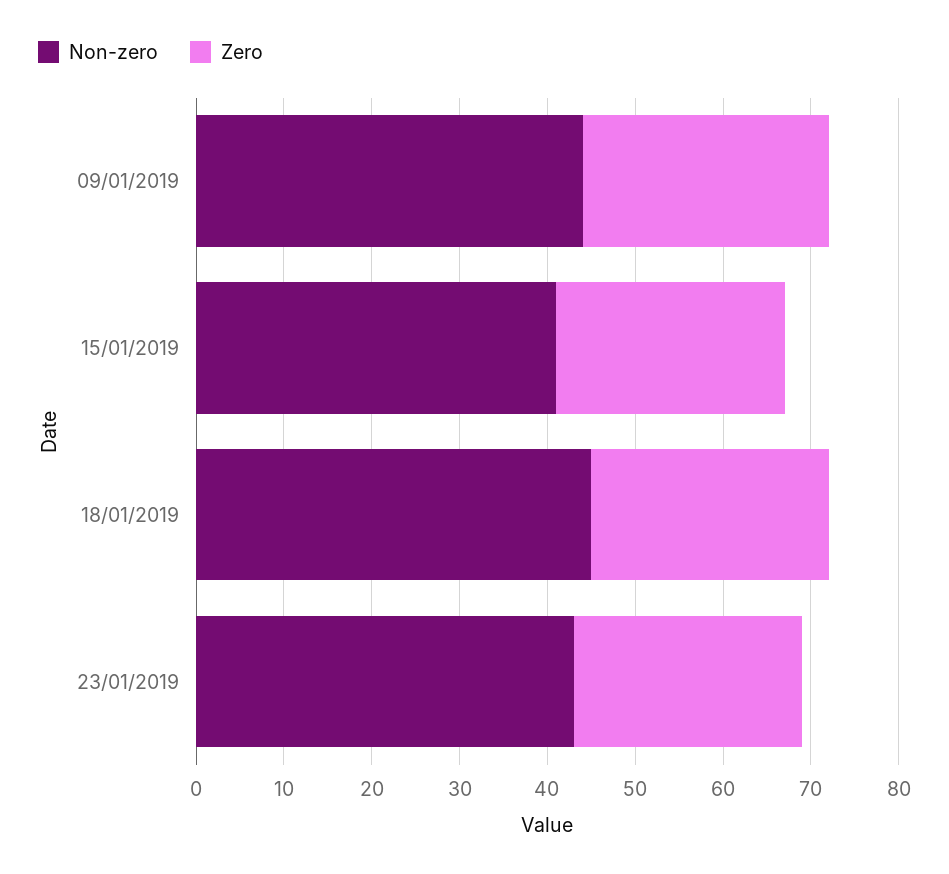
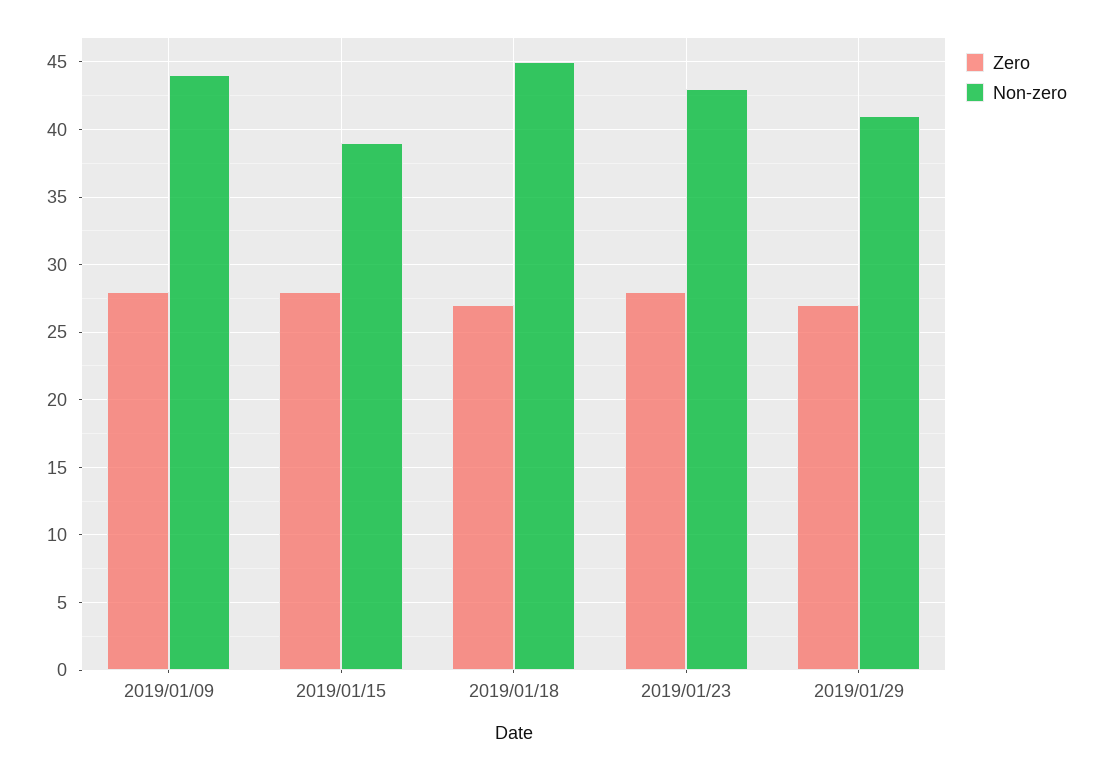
Non-zero, 15/01/2019: 41 -> 39
Zero, 15/01/2019: 26 -> 28
Zero, 23/01/2019: 26 -> 28
Zero, 2019/01/29: none -> 27
Non-zero, 2019/01/29: none -> 41

